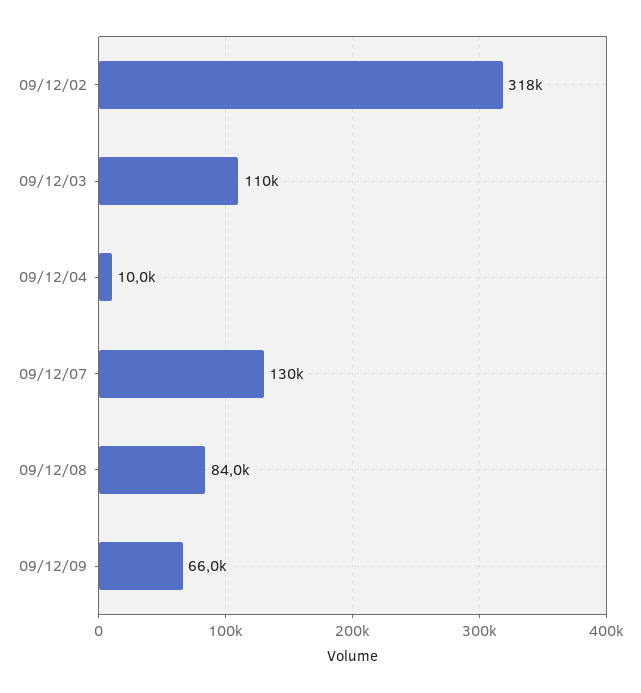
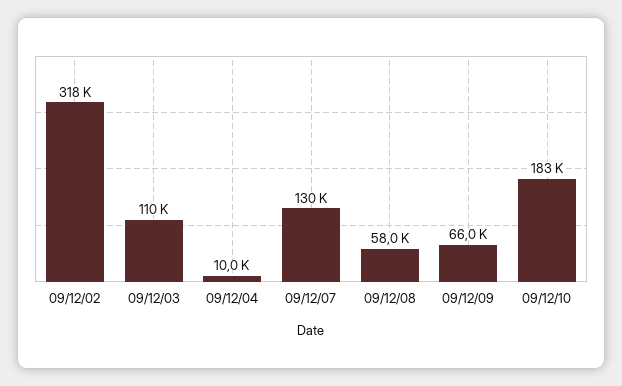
09/12/08: 84000 -> 58000
09/12/10: none -> 183000

